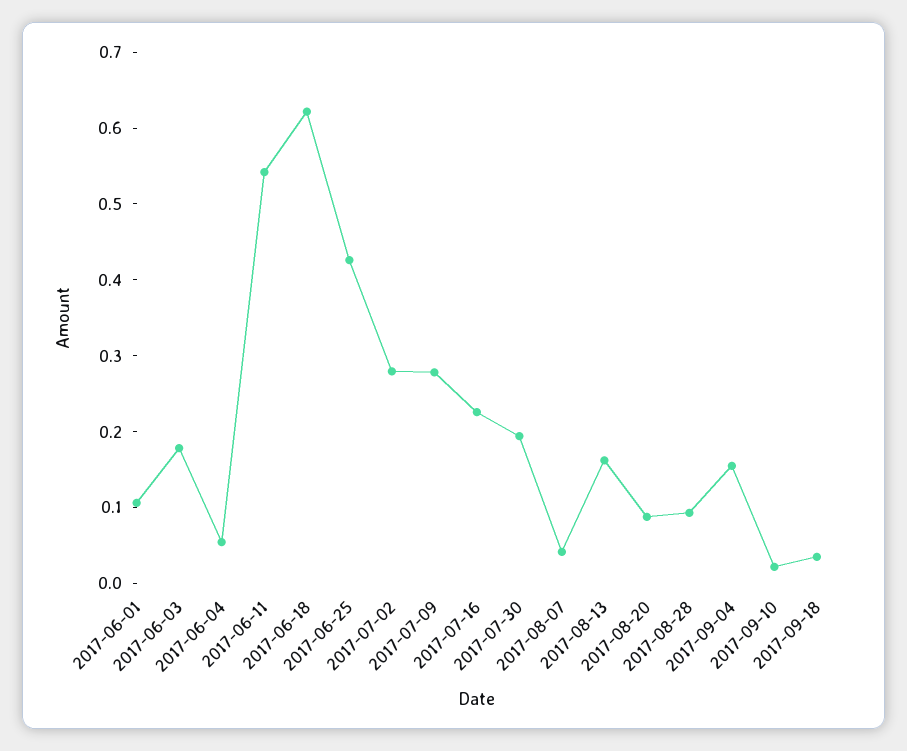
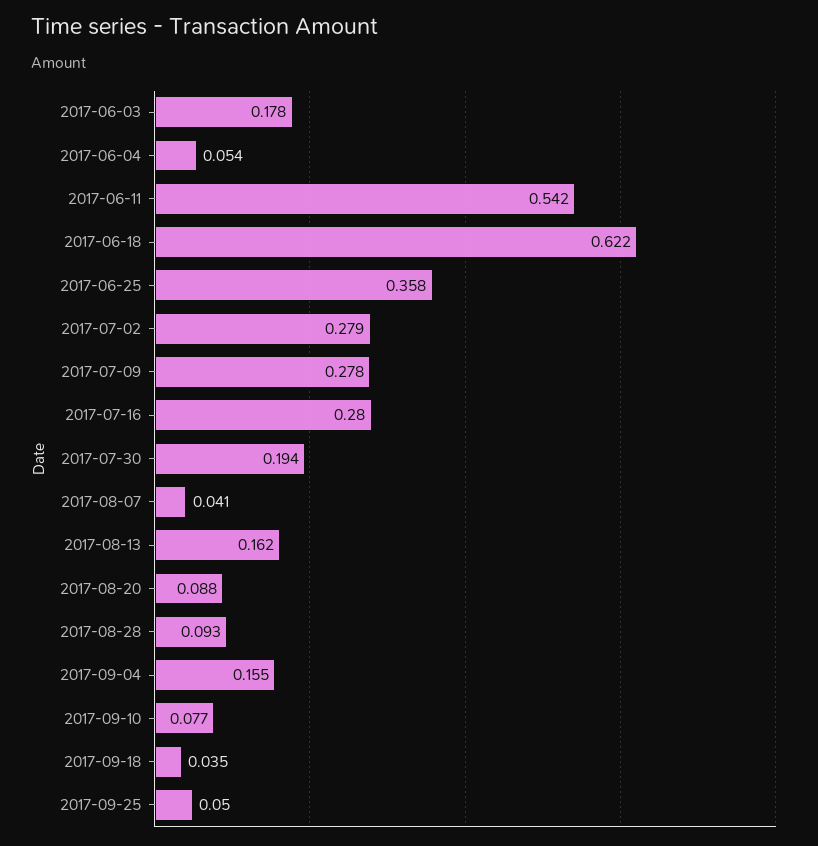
2017-06-01: 0.1 -> none
2017-06-25: 0.42 -> 0.358
2017-07-16: 0.22 -> 0.28
2017-09-10: 0.02 -> 0.077
2017-09-25: none -> 0.05

